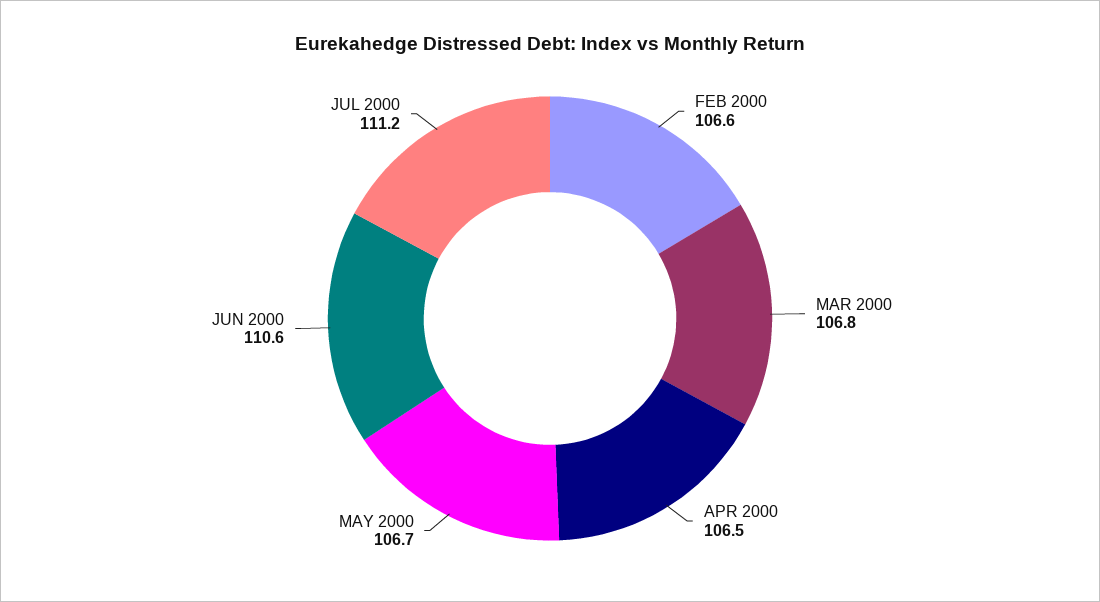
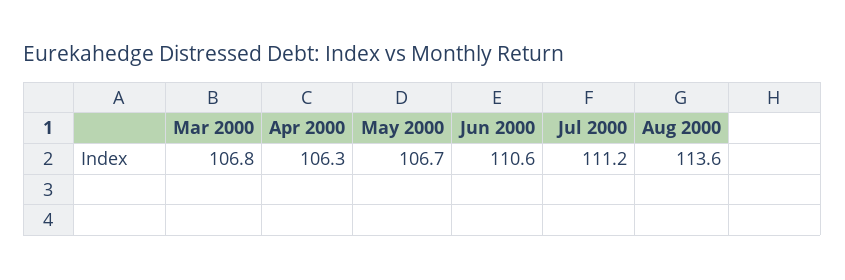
FEB 2000: 106.6 -> none
APR 2000: 106.5 -> 106.3
Aug 2000: none -> 113.6

